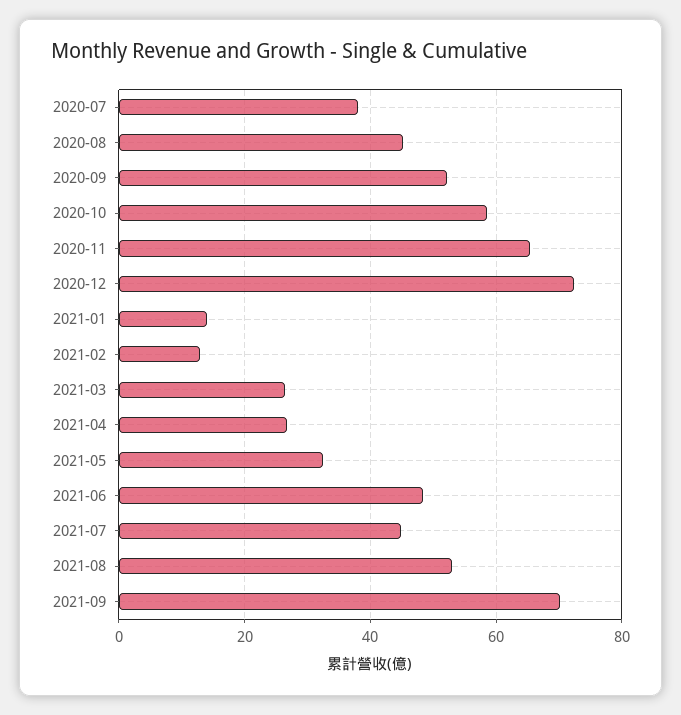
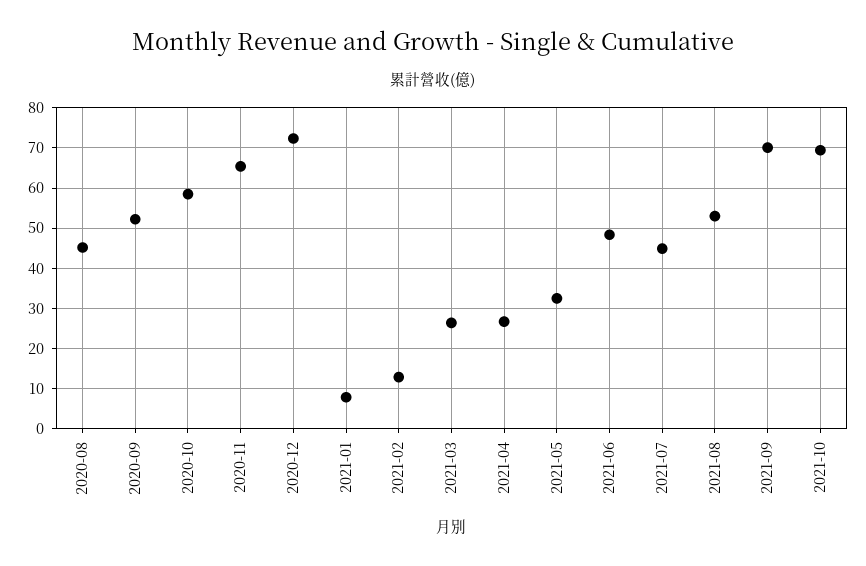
2020-07: 38 -> none
2021-01: 14 -> 8
2021-10: none -> 70

